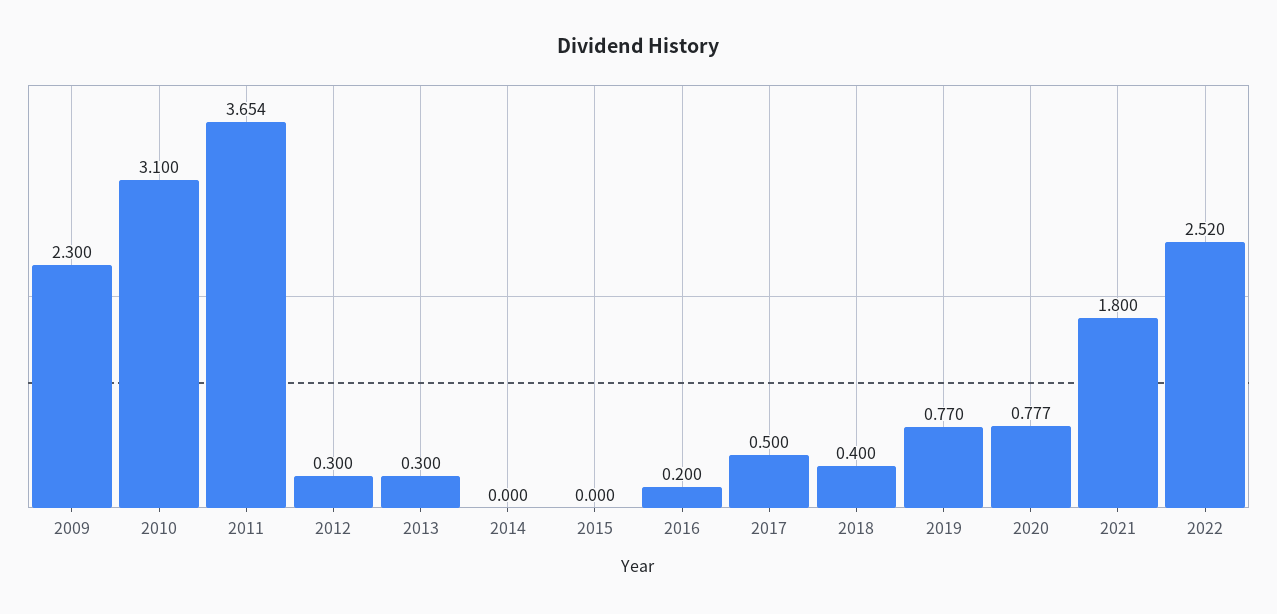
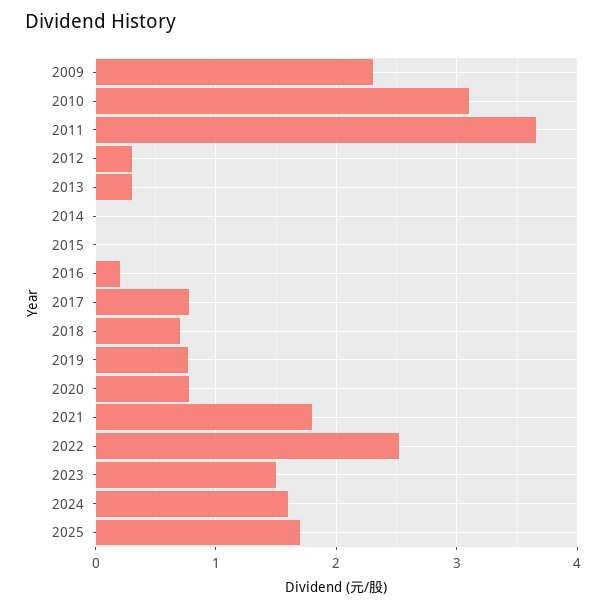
2017: 0.5 -> 0.8
2018: 0.4 -> 0.7
2023: none -> 1.5
2024: none -> 1.6
2025: none -> 1.7

